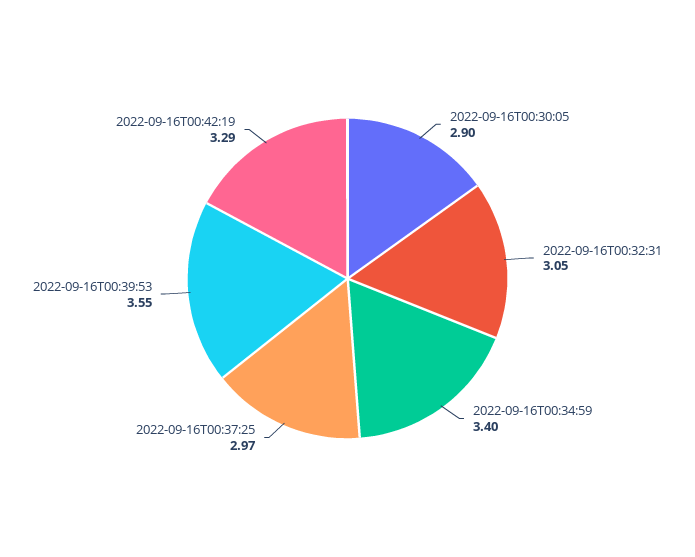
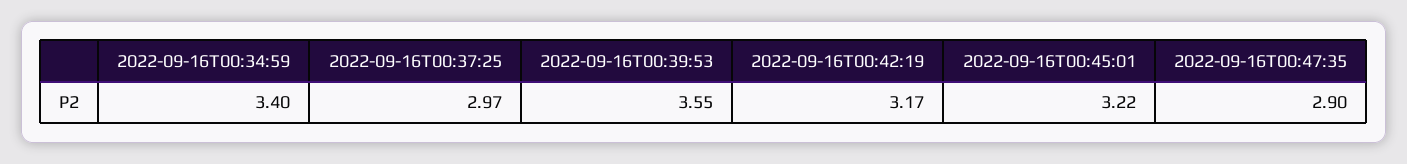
2022-09-16T00:30:05: 2.9 -> none
2022-09-16T00:32:31: 3.05 -> none
2022-09-16T00:42:19: 3.29 -> 3.17
2022-09-16T00:45:01: none -> 3.22
2022-09-16T00:47:35: none -> 2.9

